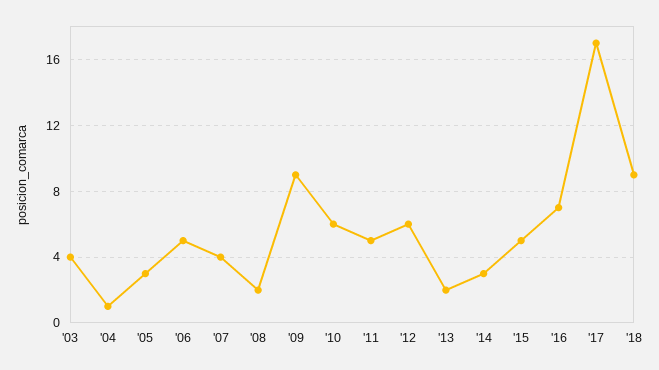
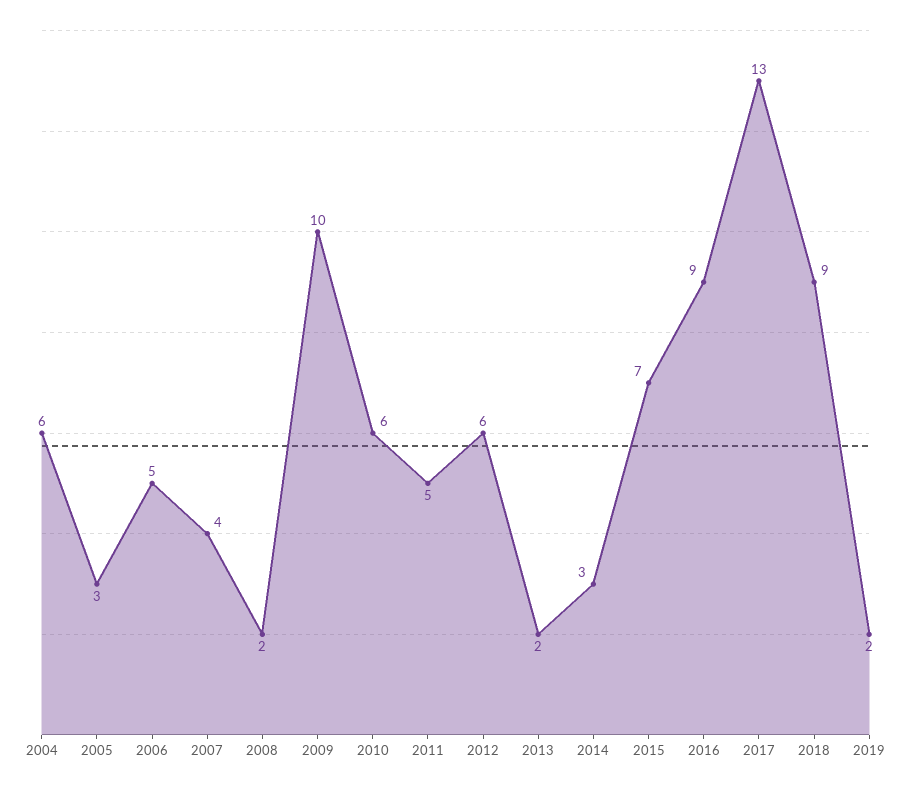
'03: 4 -> none
'04: 1 -> 6
'09: 9 -> 10
'15: 5 -> 7
'16: 7 -> 9
'17: 17 -> 13
2019: none -> 2

